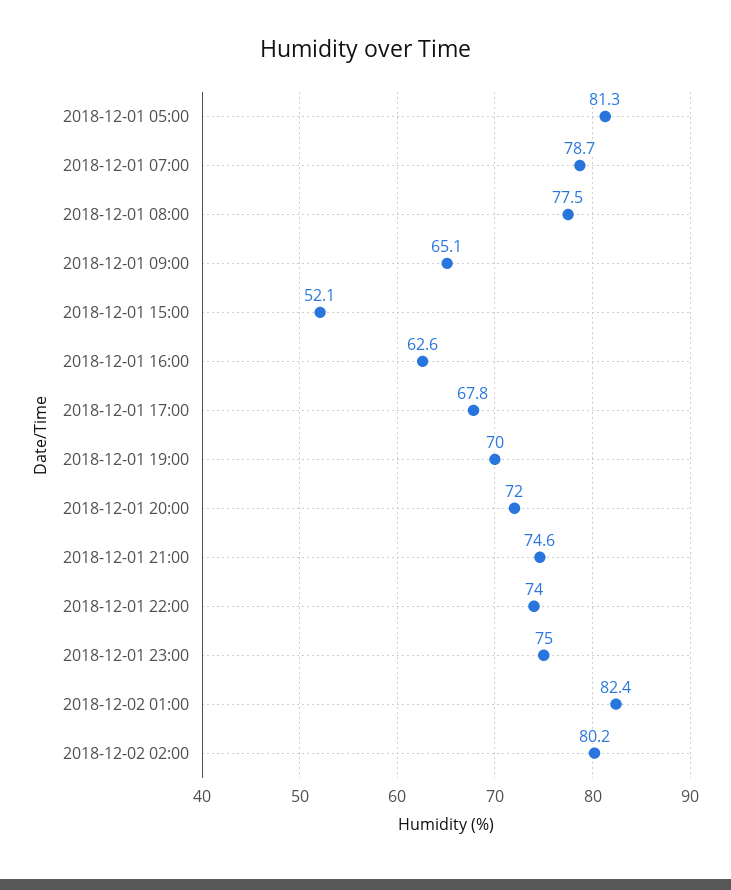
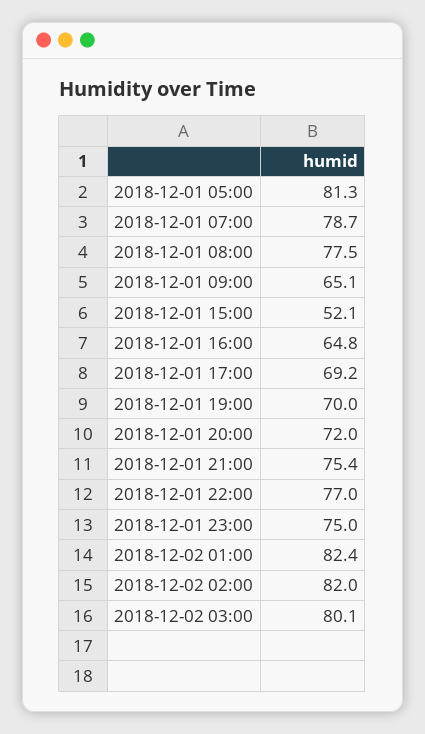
2018-12-01 16:00: 62.6 -> 64.8
2018-12-01 17:00: 67.8 -> 69.2
2018-12-01 21:00: 74.6 -> 75.4
2018-12-01 22:00: 74 -> 77
2018-12-02 02:00: 80.2 -> 82
2018-12-02 03:00: none -> 80.1

